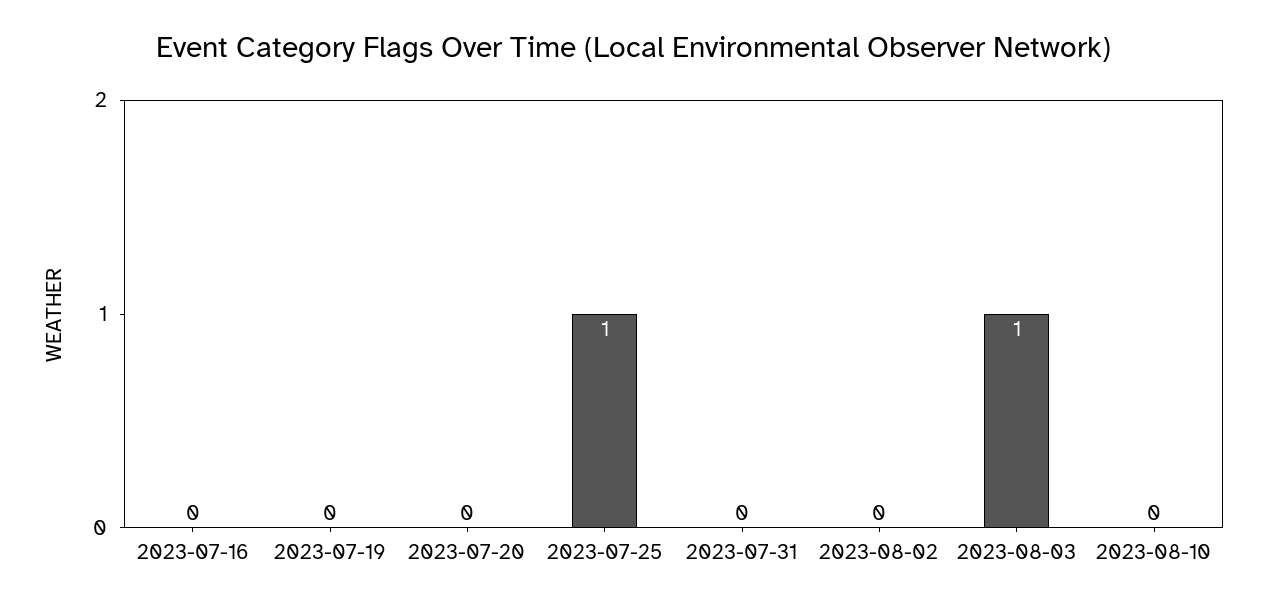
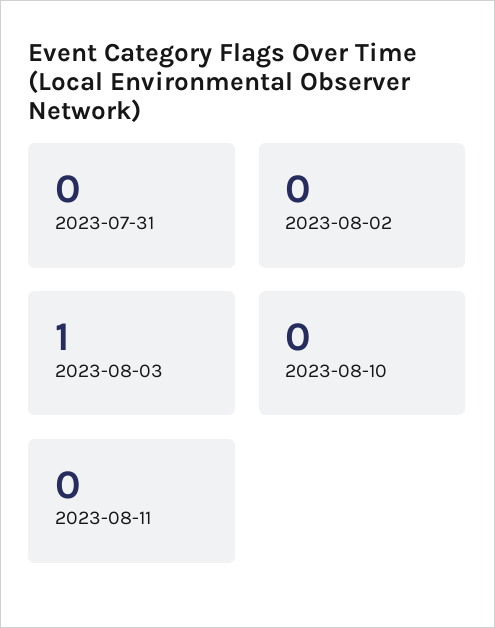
2023-07-16: 0 -> none
2023-07-19: 0 -> none
2023-07-20: 0 -> none
2023-07-25: 1 -> none
2023-08-11: none -> 0

